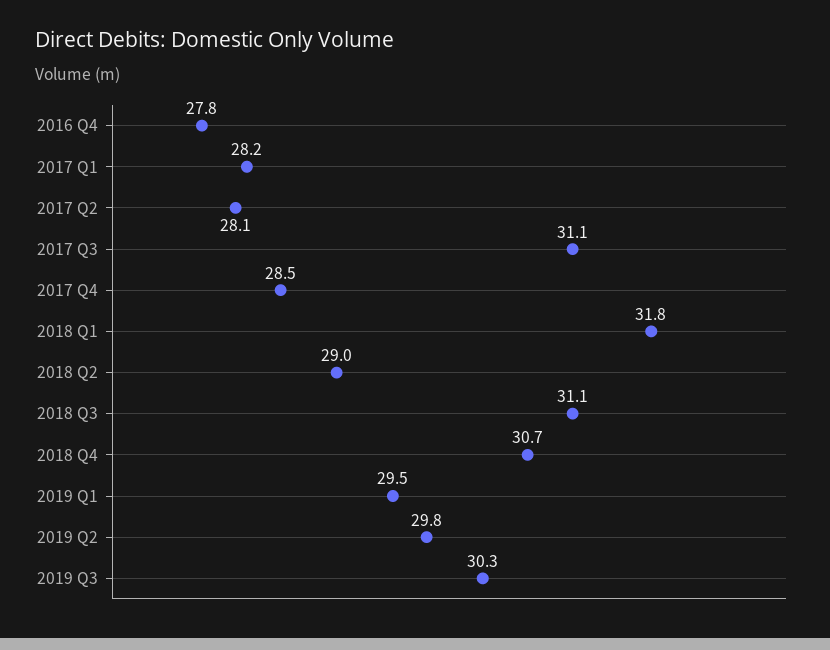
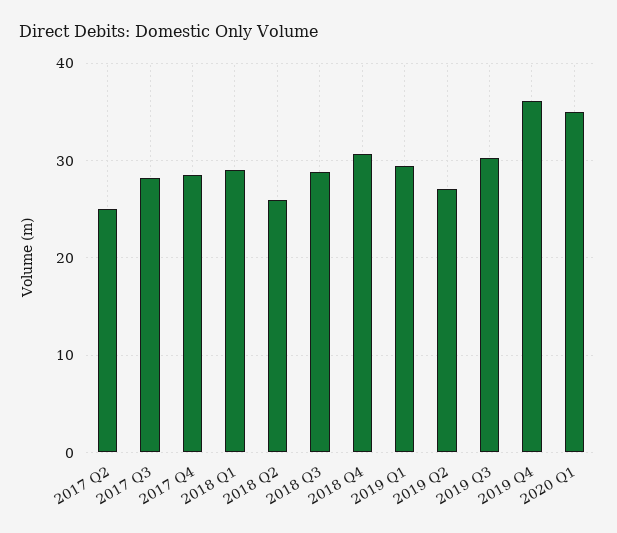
2016 Q4: 27.8 -> none
2017 Q1: 28.2 -> none
2017 Q2: 28.1 -> 25
2017 Q3: 31.1 -> 28
2018 Q1: 31.8 -> 29
2018 Q2: 29 -> 26
2018 Q3: 31.1 -> 29
2019 Q2: 29.8 -> 27
2019 Q4: none -> 36
2020 Q1: none -> 35

